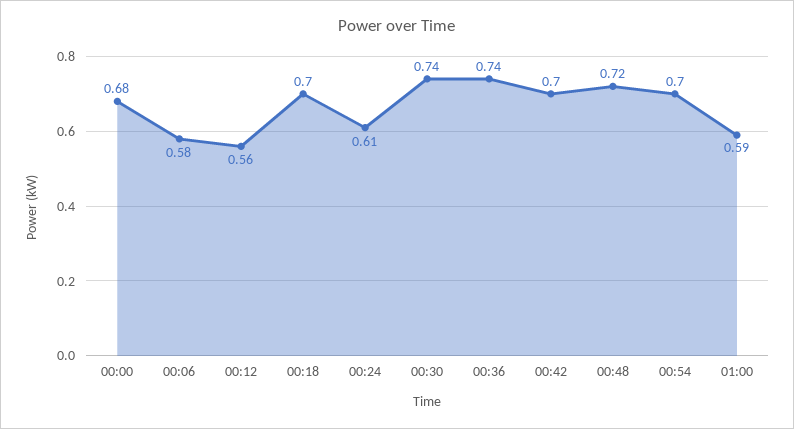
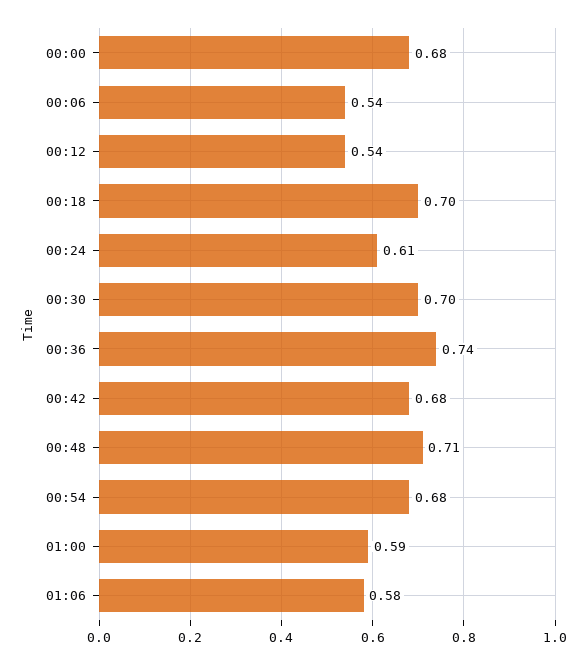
00:06: 0.58 -> 0.54
00:12: 0.56 -> 0.54
00:30: 0.74 -> 0.7
00:42: 0.7 -> 0.68
00:48: 0.72 -> 0.71
00:54: 0.7 -> 0.68
01:06: none -> 0.58

